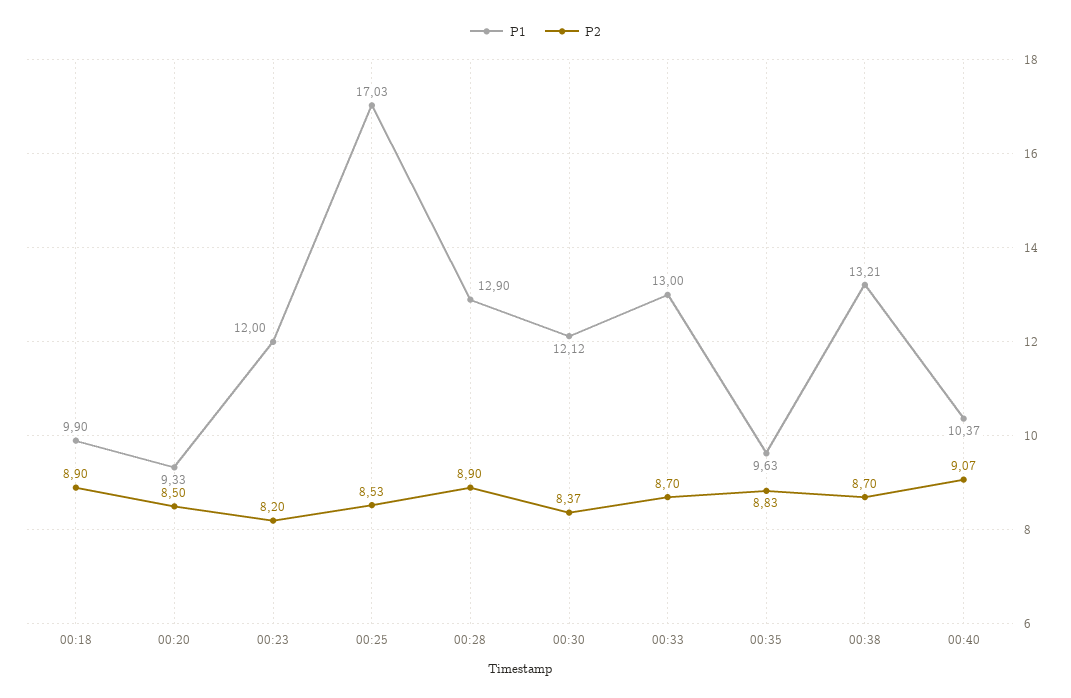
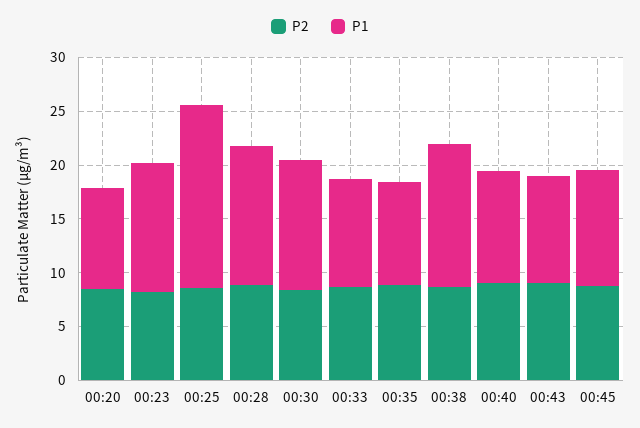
P1, 00:18: 9.9 -> none
P2, 00:18: 8.9 -> none
P1, 00:33: 13 -> 10
P2, 00:43: none -> 9
P1, 00:43: none -> 10
P2, 00:45: none -> 9
P1, 00:45: none -> 11

